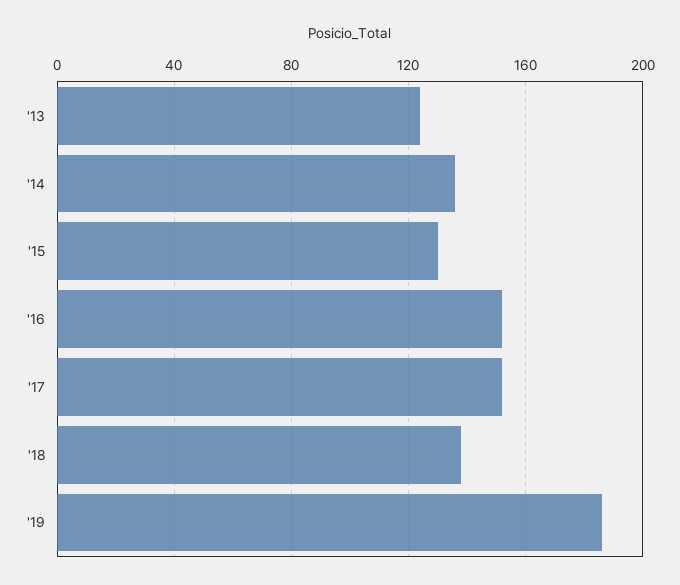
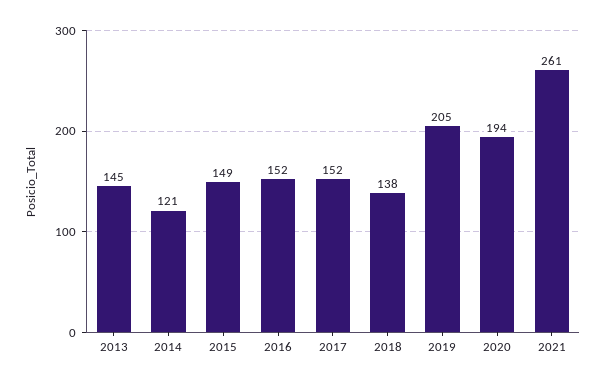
'13: 125 -> 145
'14: 135 -> 121
'15: 130 -> 149
'19: 185 -> 205
2020: none -> 194
2021: none -> 261

